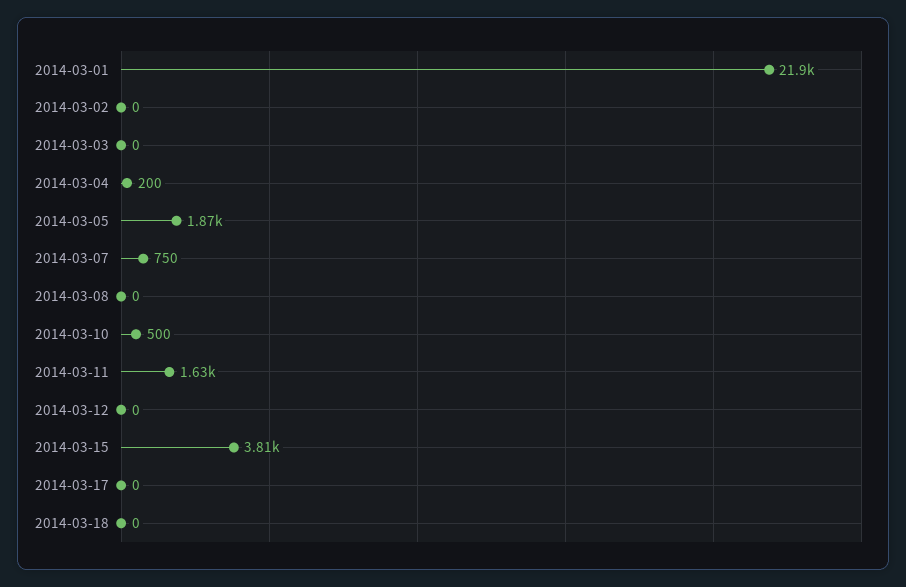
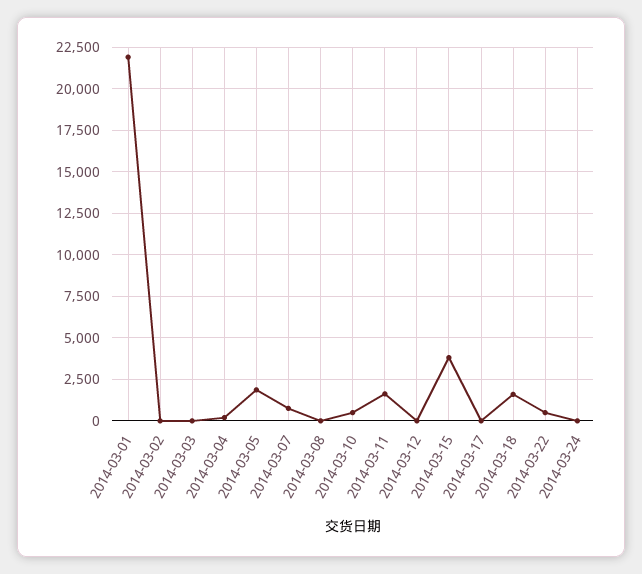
2014-03-18: 0 -> 1500
2014-03-22: none -> 500
2014-03-24: none -> 0

